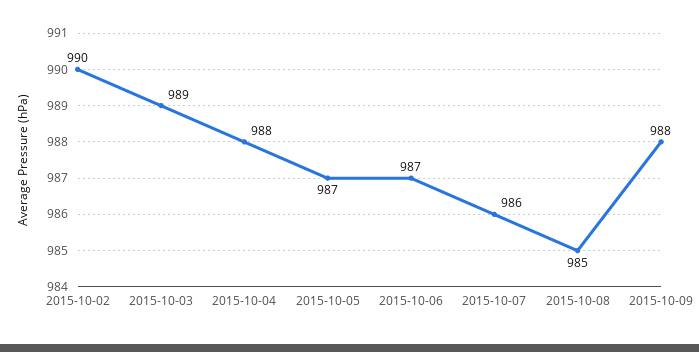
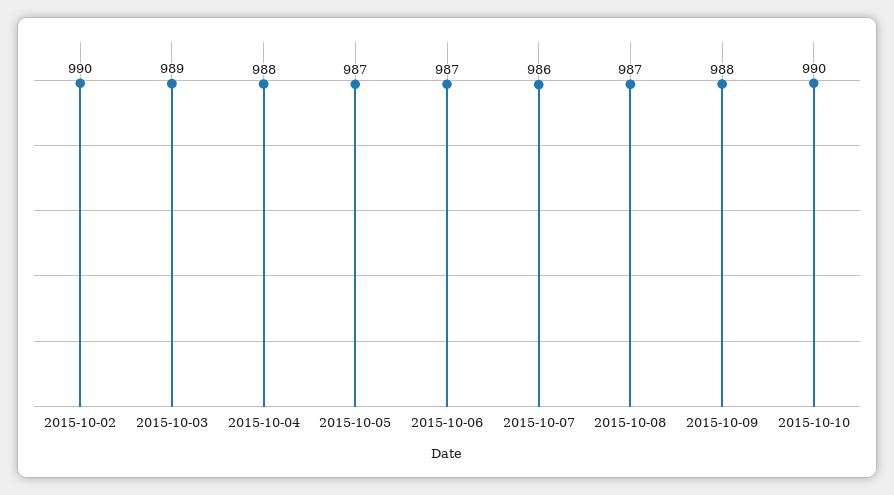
2015-10-08: 985 -> 987
2015-10-10: none -> 990

